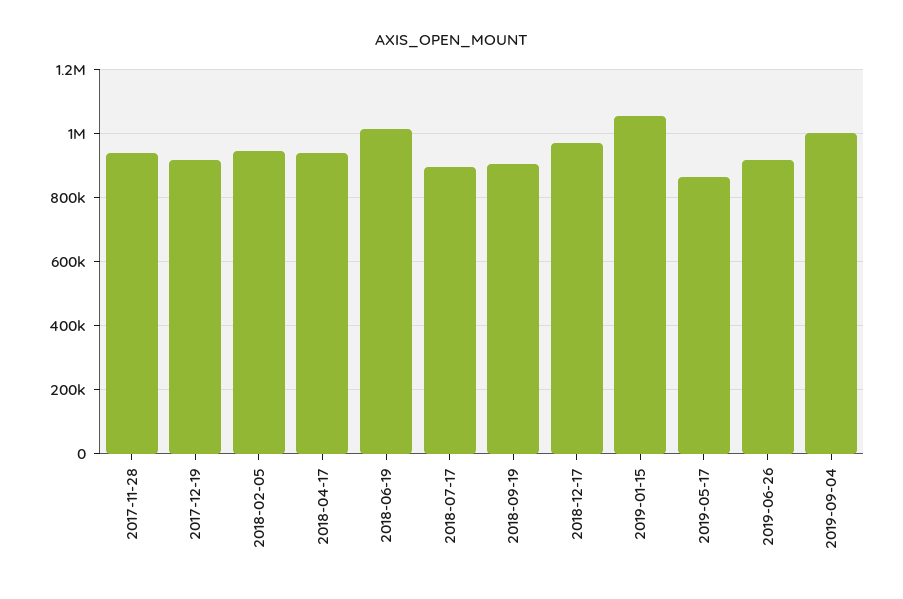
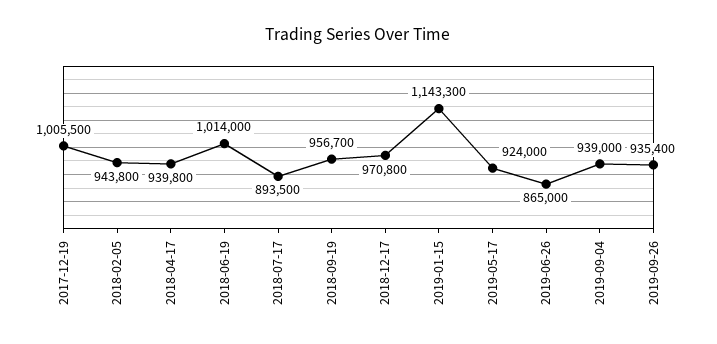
2017-11-28: 940000 -> none
2017-12-19: 920000 -> 1005500
2018-09-19: 900000 -> 956700
2019-01-15: 1060000 -> 1143300
2019-05-17: 860000 -> 924000
2019-06-26: 920000 -> 865000
2019-09-04: 1000000 -> 939000
2019-09-26: none -> 935400

